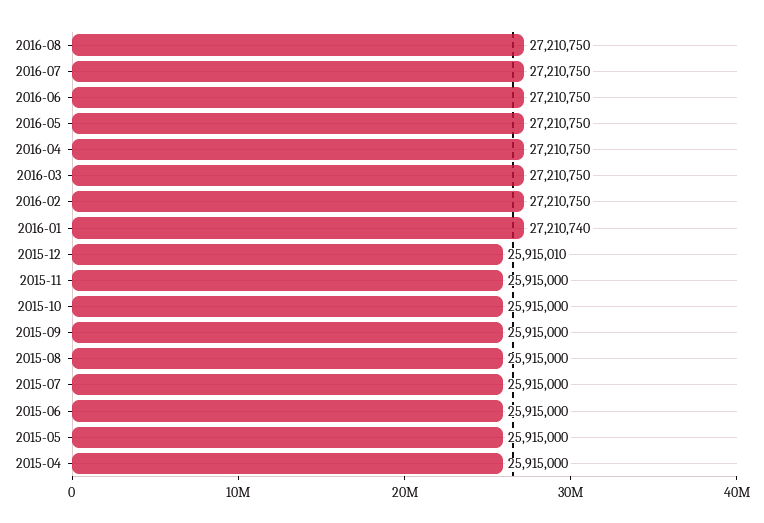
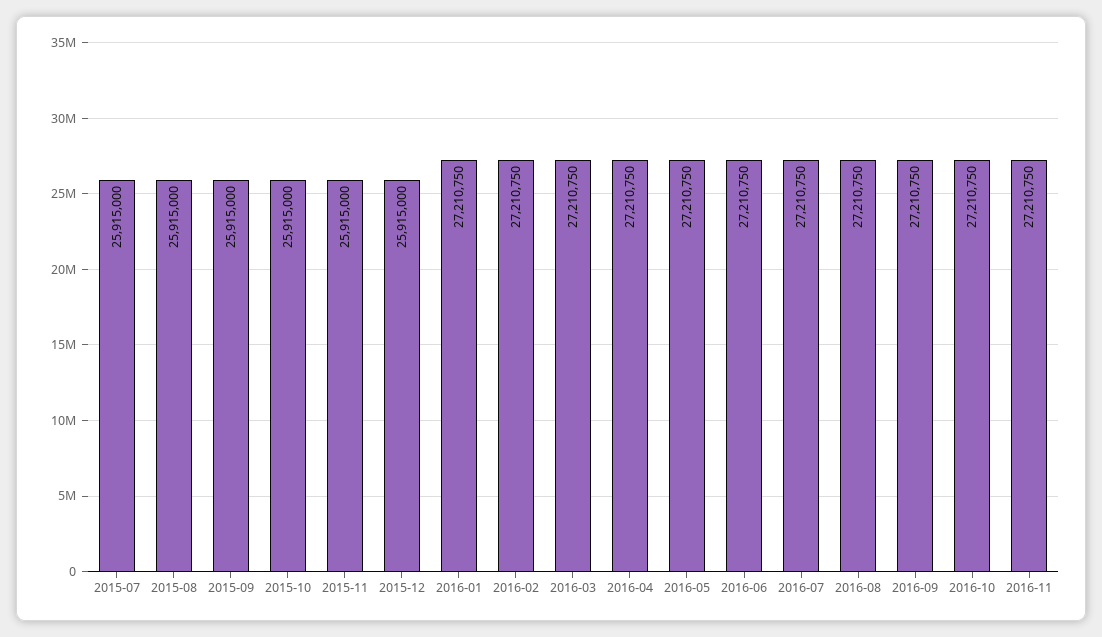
2016-01: 27210740 -> 27210750
2015-12: 25915010 -> 25915000
2015-06: 25915000 -> none
2015-05: 25915000 -> none
2015-04: 25915000 -> none
2016-09: none -> 27210750
2016-10: none -> 27210750
2016-11: none -> 27210750

